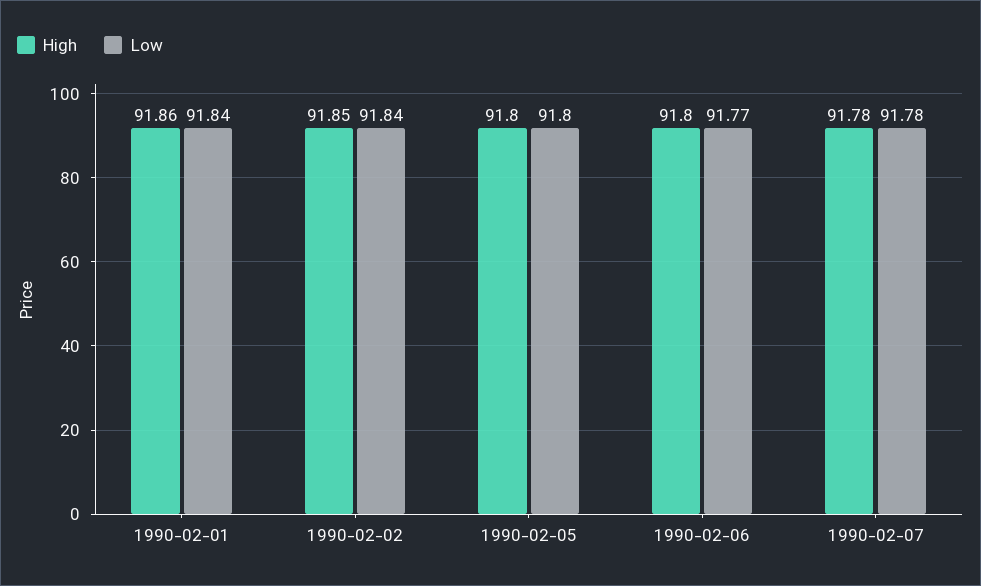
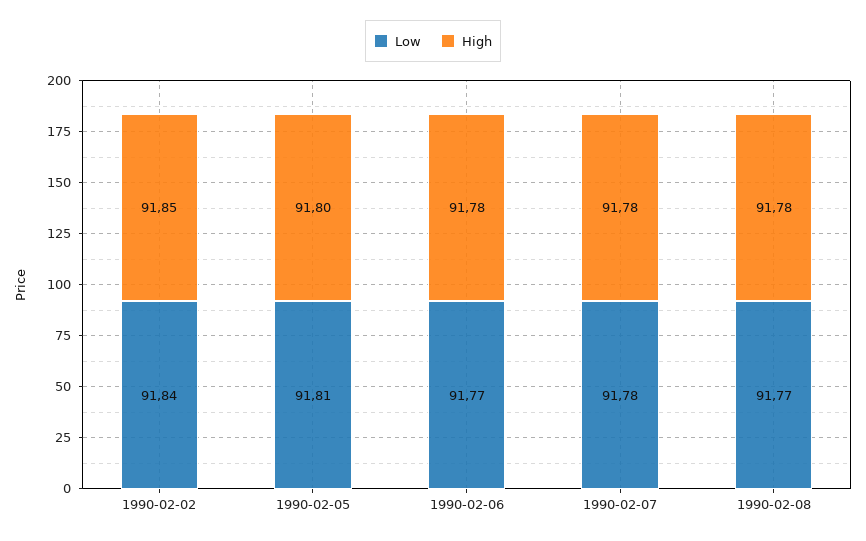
High, 1990-02-01: 91.86 -> none
Low, 1990-02-01: 91.84 -> none
Low, 1990-02-05: 91.8 -> 91.81
High, 1990-02-06: 91.8 -> 91.78
Low, 1990-02-08: none -> 91.77
High, 1990-02-08: none -> 91.78

